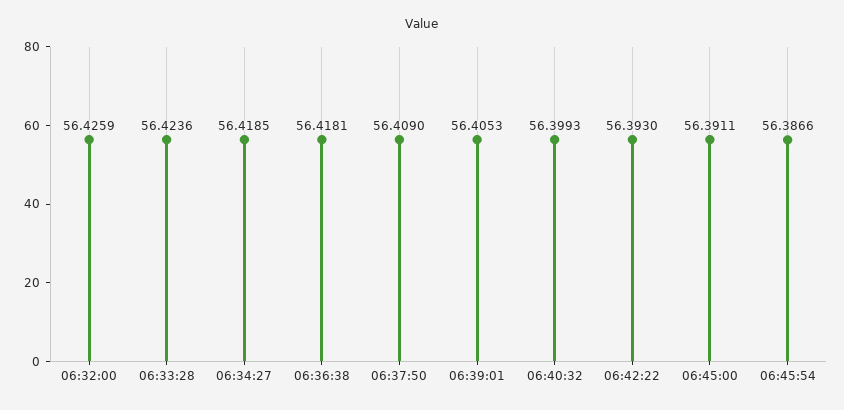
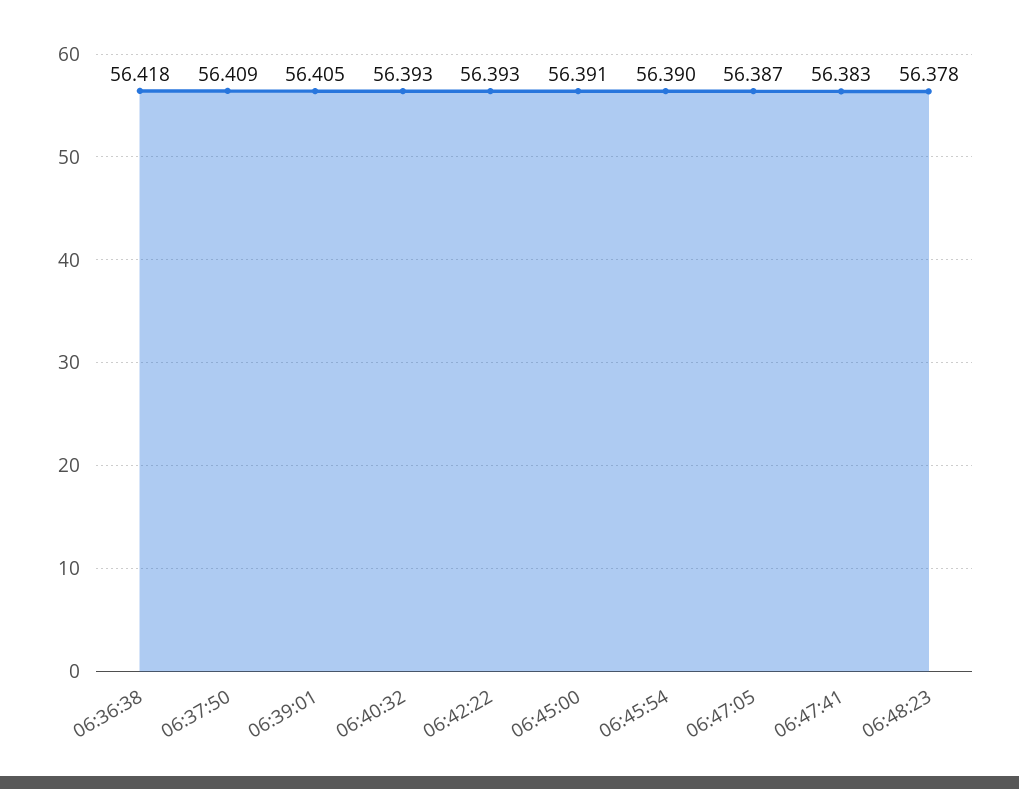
06:32:00: 56.4259 -> none
06:33:28: 56.4236 -> none
06:34:27: 56.4185 -> none
06:40:32: 56.3993 -> 56.393
06:45:54: 56.3866 -> 56.39
06:47:05: none -> 56.387
06:47:41: none -> 56.383
06:48:23: none -> 56.378

